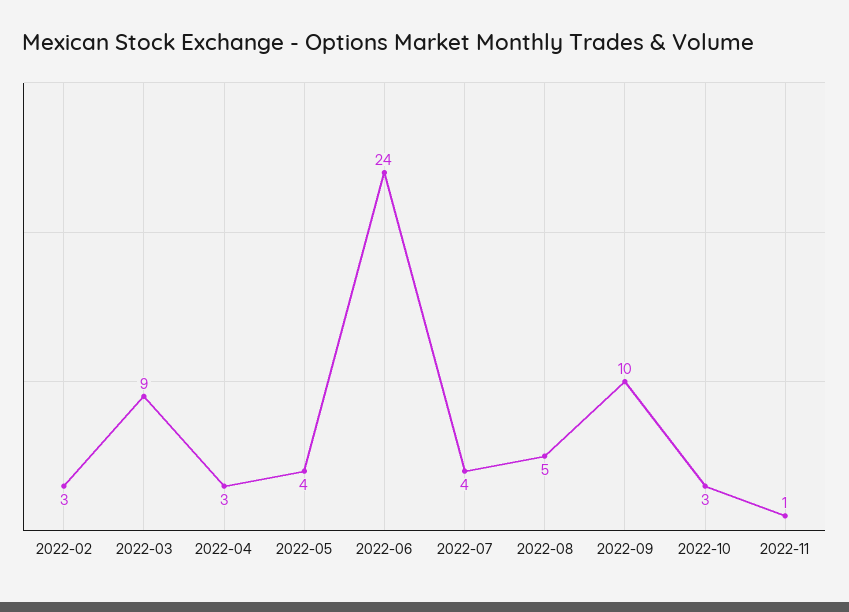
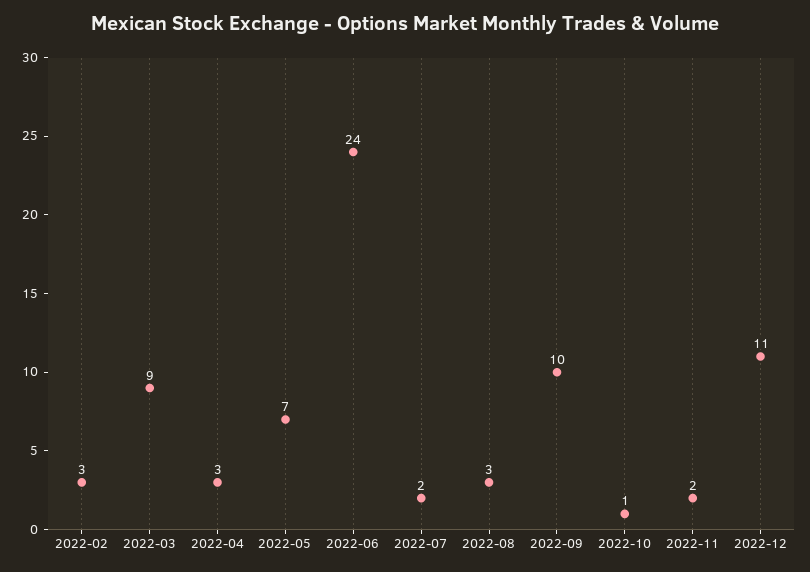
2022-05: 4 -> 7
2022-07: 4 -> 2
2022-08: 5 -> 3
2022-10: 3 -> 1
2022-11: 1 -> 2
2022-12: none -> 11

